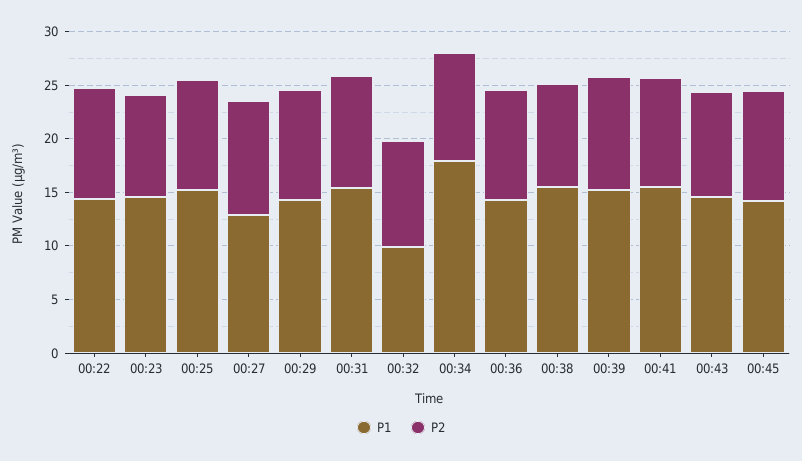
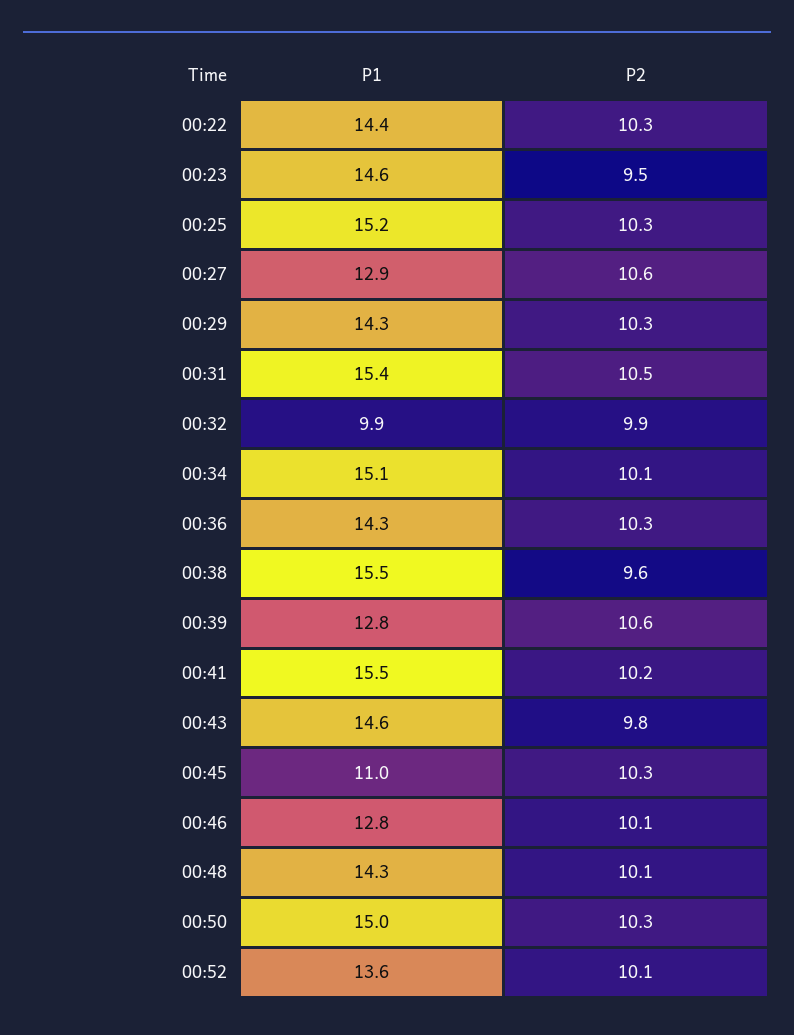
P1, 00:34: 18 -> 15.1
P1, 00:39: 15 -> 12.8
P1, 00:45: 14 -> 11
P1, 00:46: none -> 12.8
P2, 00:46: none -> 10.1
P1, 00:48: none -> 14.3
P2, 00:48: none -> 10.1
P1, 00:50: none -> 15
P2, 00:50: none -> 10.3
P1, 00:52: none -> 13.6
P2, 00:52: none -> 10.1

